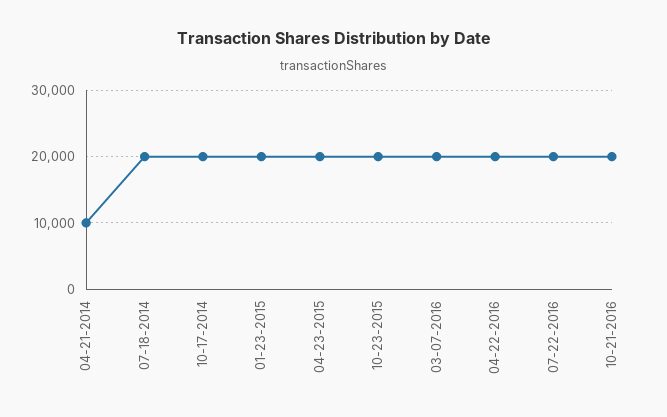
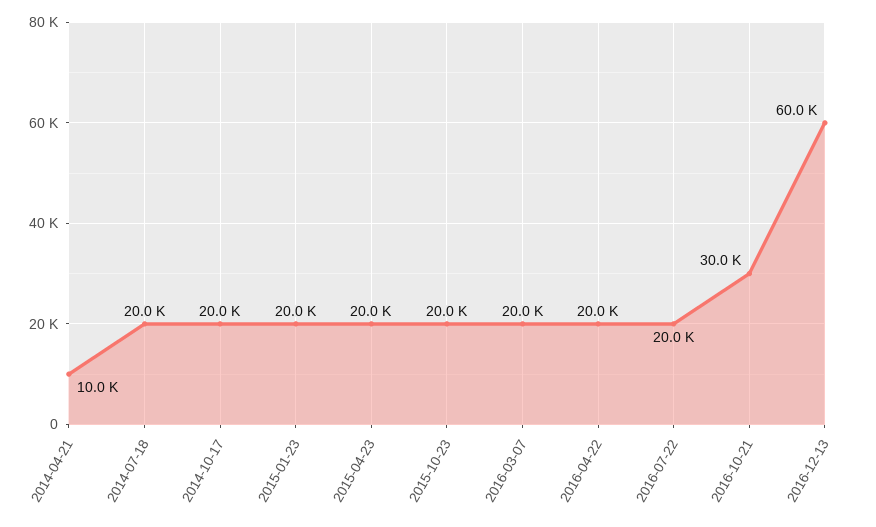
10-21-2016: 20000 -> 30000
2016-12-13: none -> 60000

